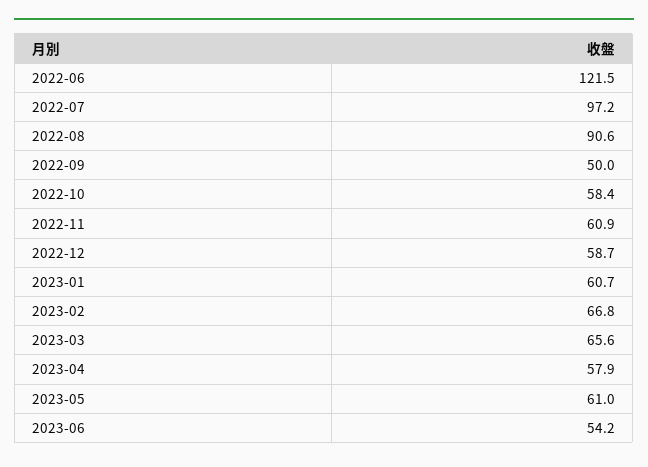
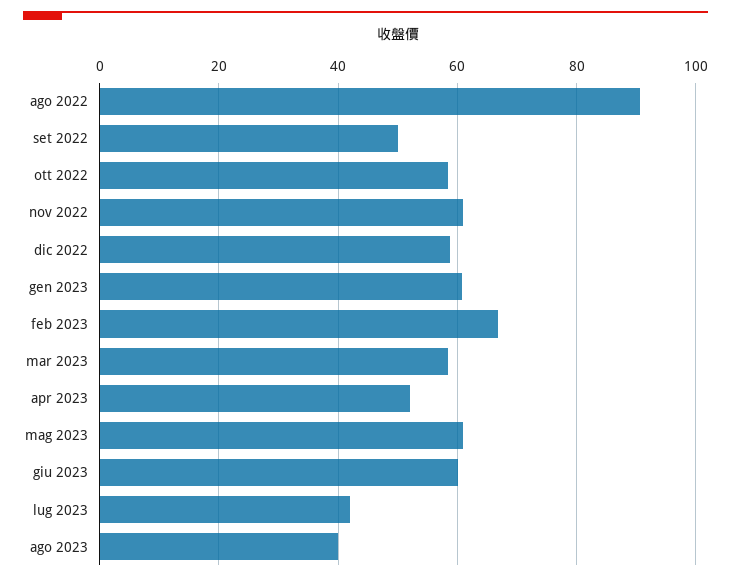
2022-06: 121.5 -> none
2022-07: 97.2 -> none
2023-03: 65.6 -> 58
2023-04: 57.9 -> 52
2023-06: 54.2 -> 60
lug 2023: none -> 42
ago 2023: none -> 40

